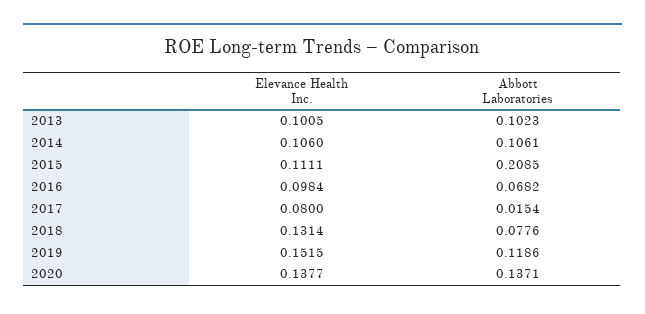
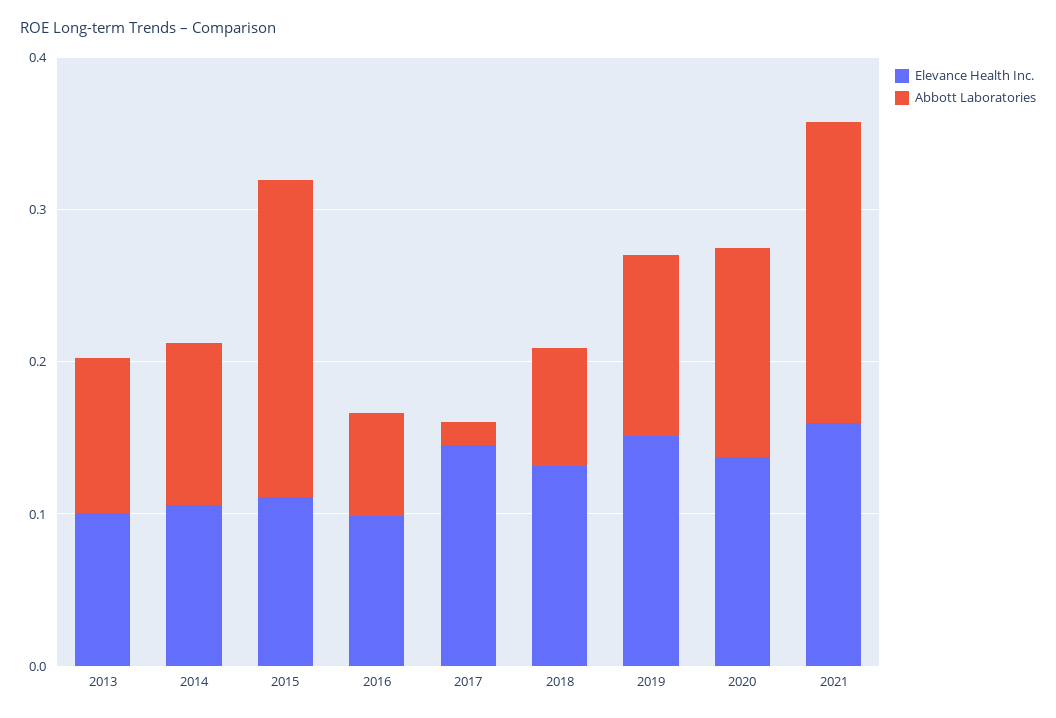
Elevance Health Inc., 2017: 0.08 -> 0.14
Elevance Health Inc., 2021: none -> 0.16
Abbott Laboratories, 2021: none -> 0.2

